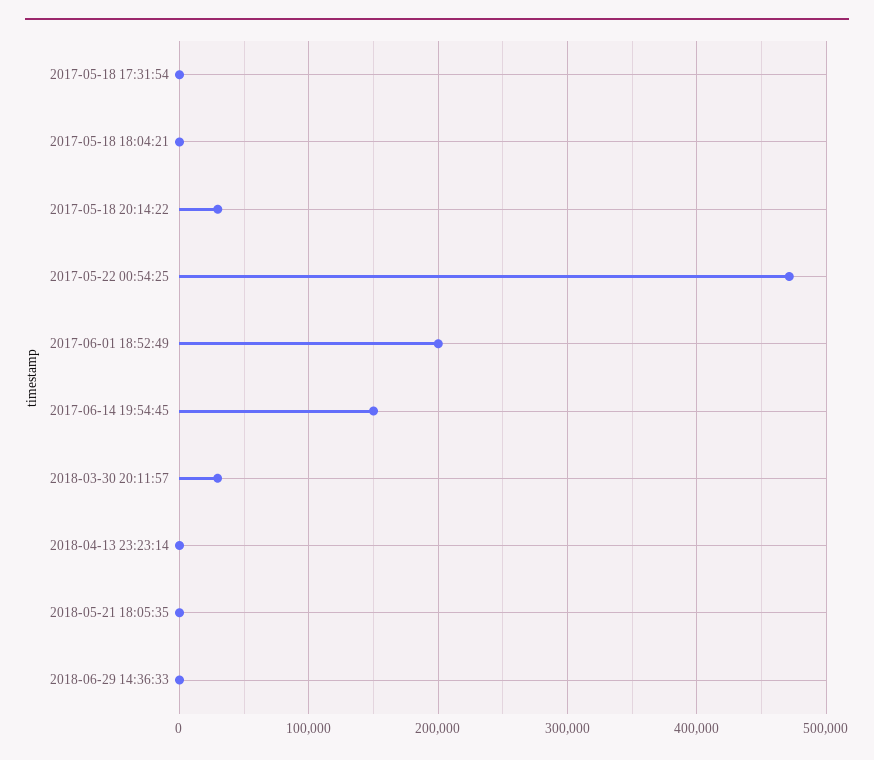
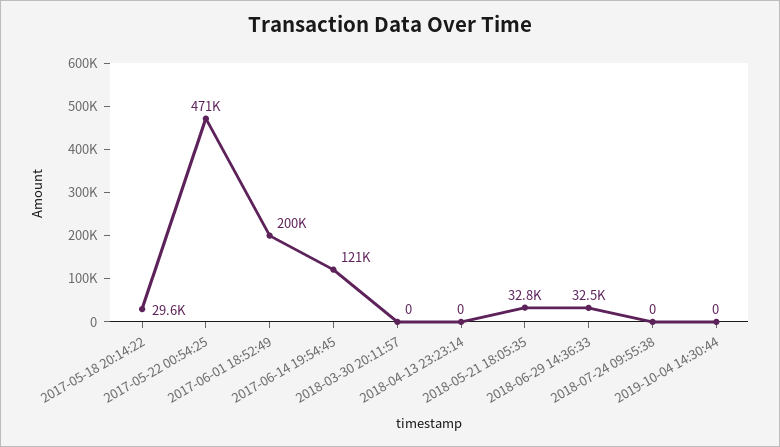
2017-05-18 17:31:54: 0 -> none
2017-05-18 18:04:21: 0 -> none
2017-06-14 19:54:45: 150000 -> 121000
2018-03-30 20:11:57: 30000 -> 0
2018-05-21 18:05:35: 0 -> 32800
2018-06-29 14:36:33: 0 -> 32500
2018-07-24 09:55:38: none -> 0
2019-10-04 14:30:44: none -> 0

